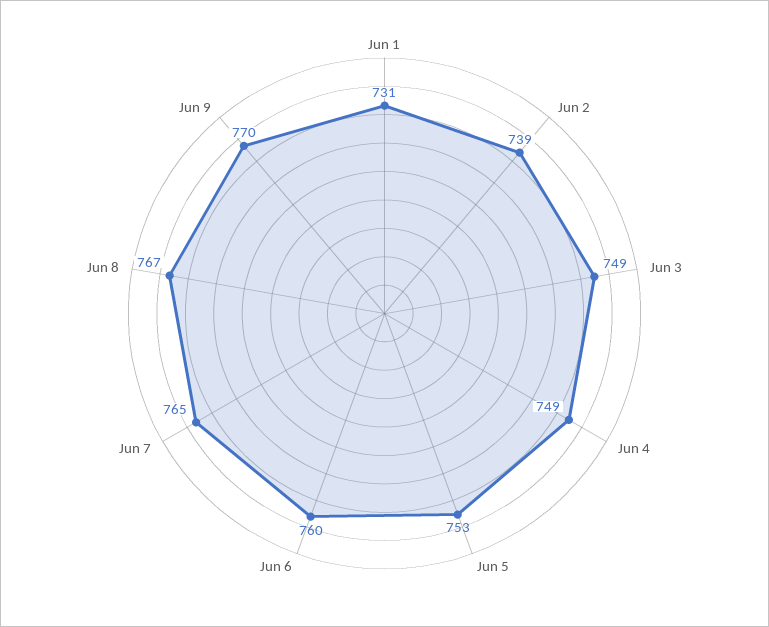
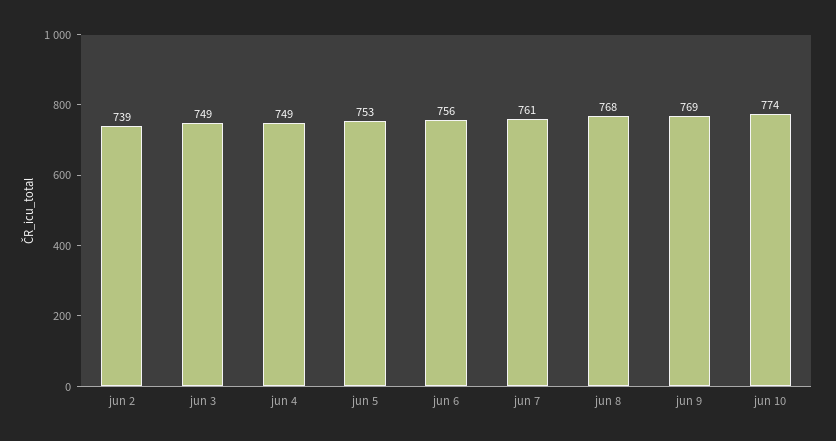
Jun 1: 731 -> none
Jun 6: 760 -> 756
Jun 7: 765 -> 761
Jun 8: 767 -> 768
Jun 9: 770 -> 769
jun 10: none -> 774

